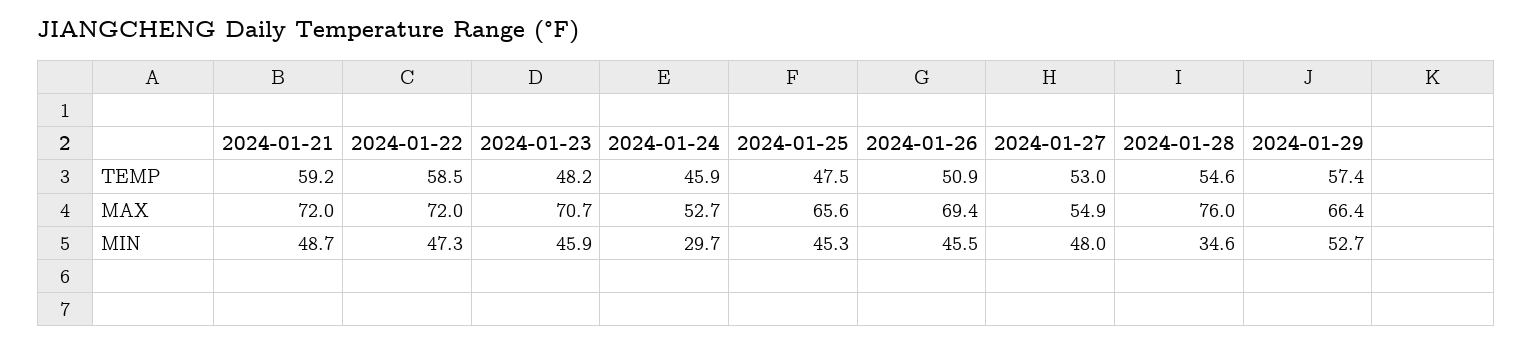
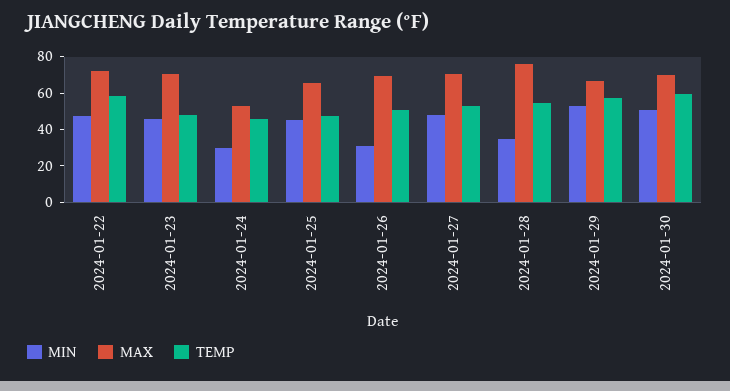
TEMP, 2024-01-21: 59.2 -> none
MAX, 2024-01-21: 72 -> none
MAX, 2024-01-27: 54.9 -> 70
MIN, 2024-01-21: 48.7 -> none
MIN, 2024-01-26: 45.5 -> 30
MIN, 2024-01-30: none -> 50
MAX, 2024-01-30: none -> 70
TEMP, 2024-01-30: none -> 60

